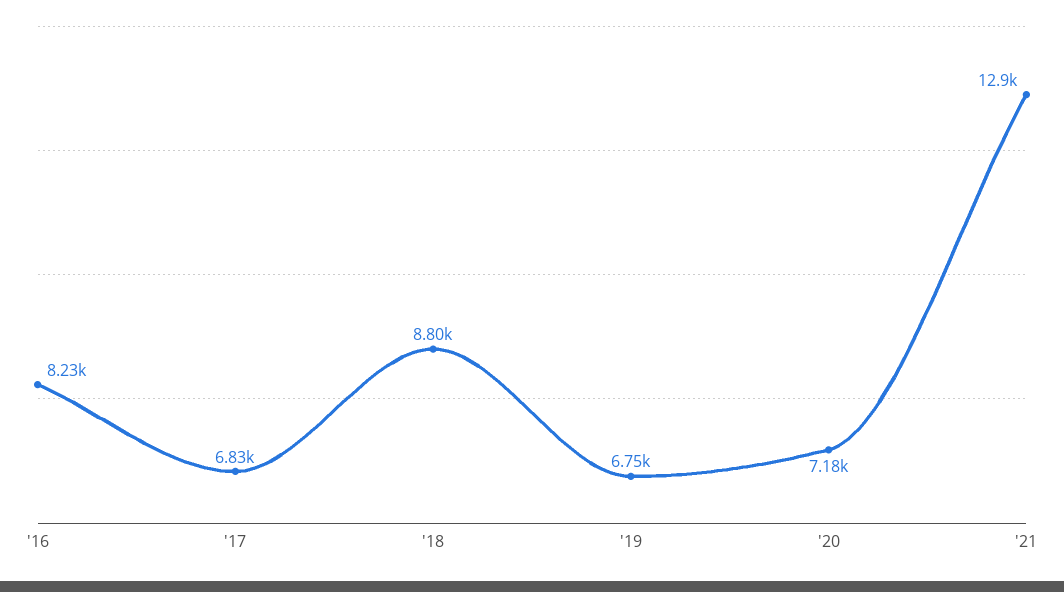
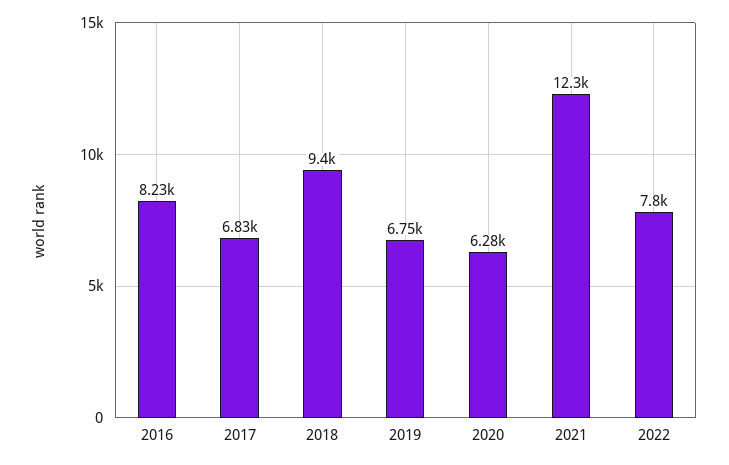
'18: 8800 -> 9400
'20: 7180 -> 6280
'21: 12900 -> 12300
2022: none -> 7800

